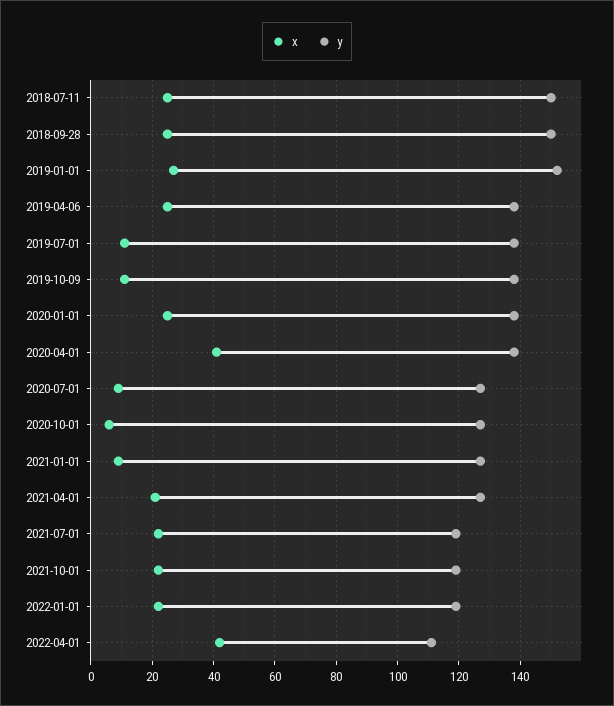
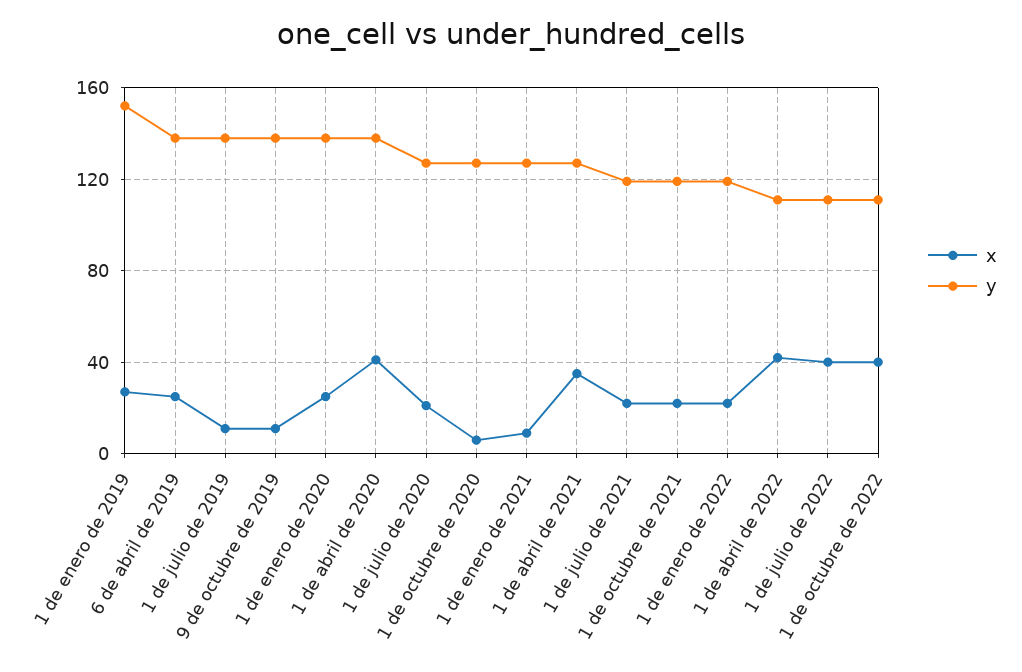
x, 2018-07-11: 25 -> none
y, 2018-07-11: 150 -> none
x, 2018-09-28: 25 -> none
y, 2018-09-28: 150 -> none
x, 2020-07-01: 10 -> 20
x, 2021-04-01: 20 -> 35
x, 1 de julio de 2022: none -> 40
y, 1 de julio de 2022: none -> 110
x, 1 de octubre de 2022: none -> 40
y, 1 de octubre de 2022: none -> 110

